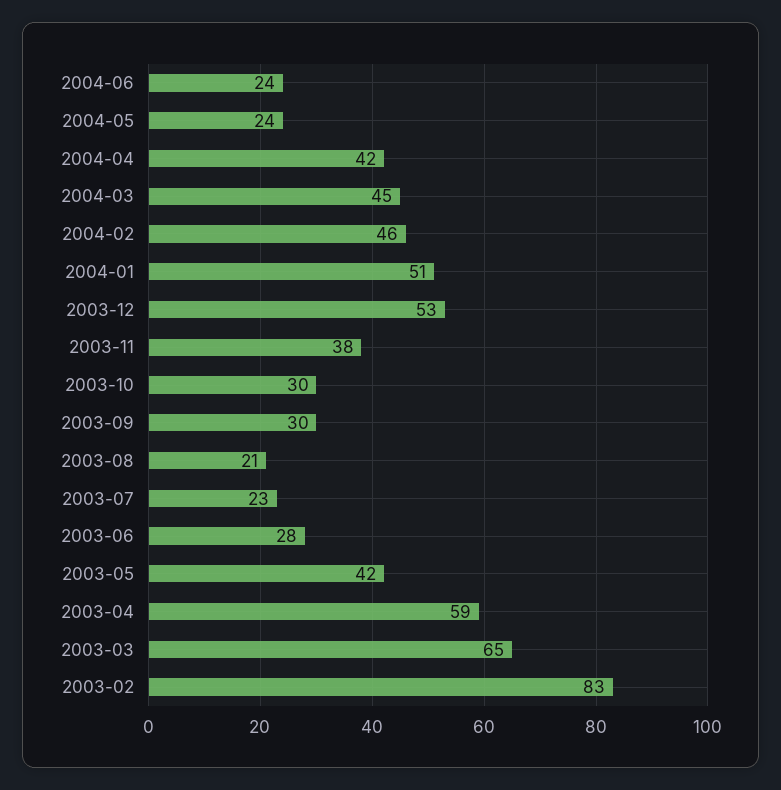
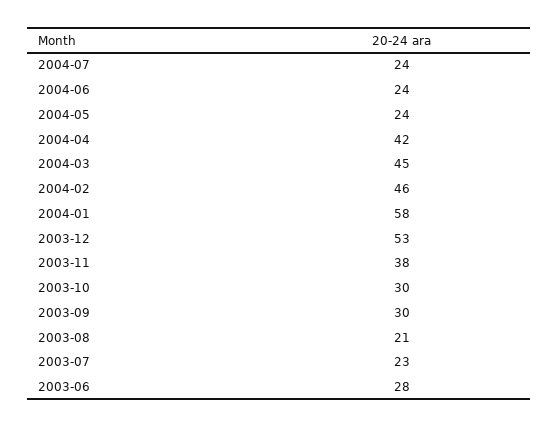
2004-01: 51 -> 58
2003-05: 42 -> none
2003-04: 59 -> none
2003-03: 65 -> none
2003-02: 83 -> none
2004-07: none -> 24

